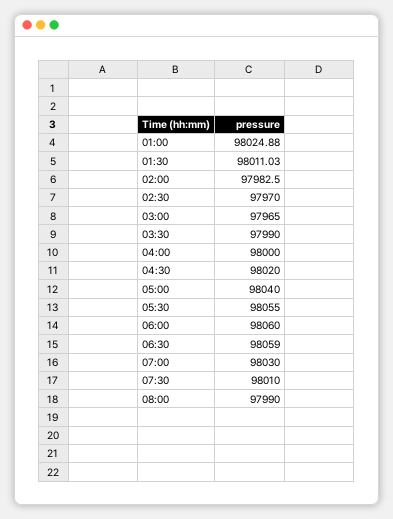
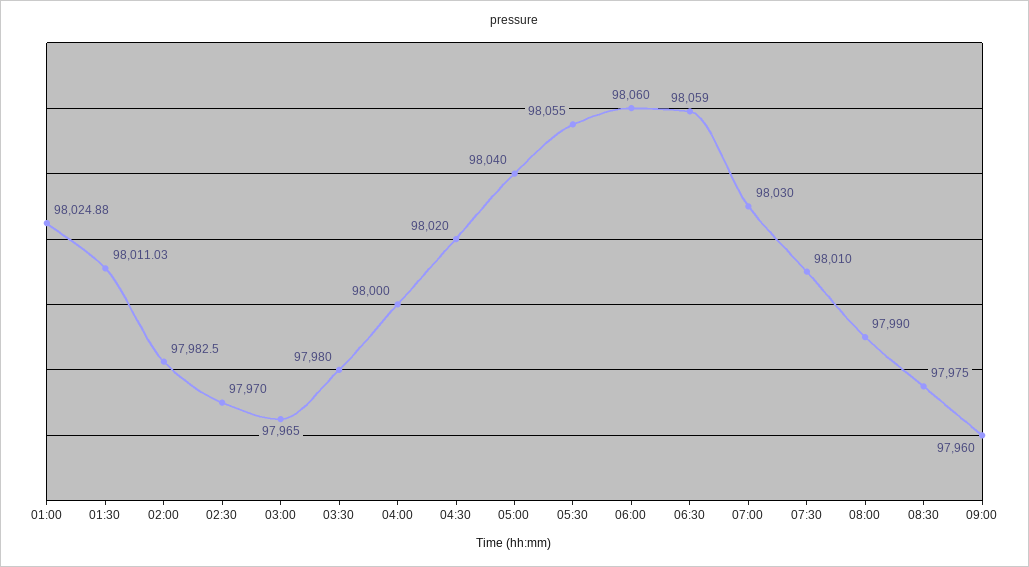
03:30: 97990 -> 97980
08:30: none -> 97975
09:00: none -> 97960

